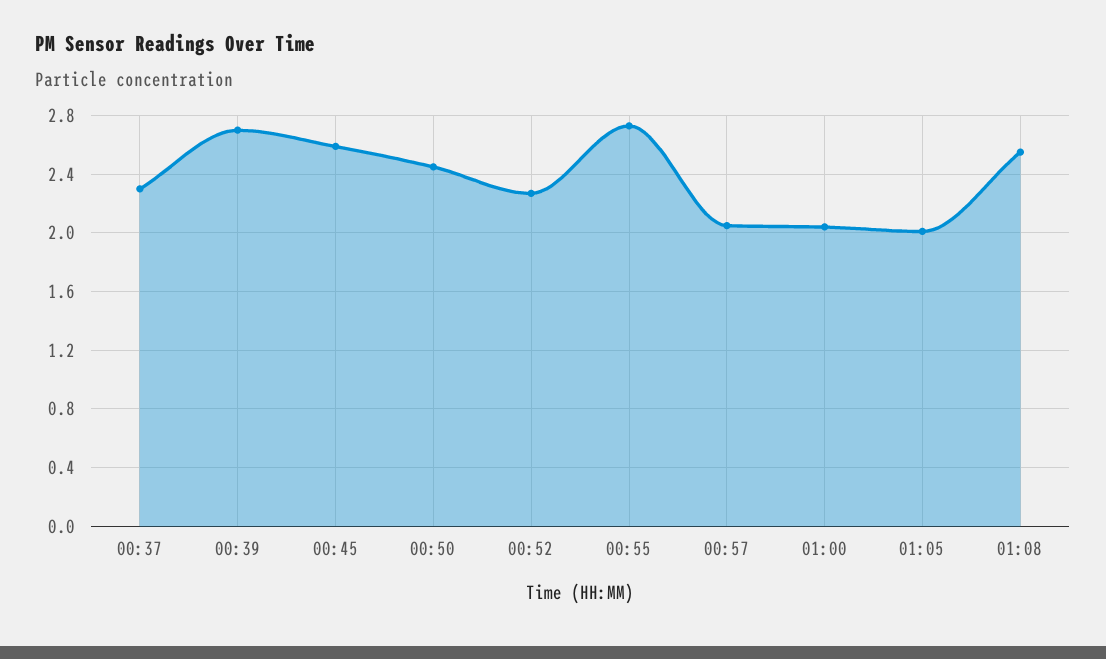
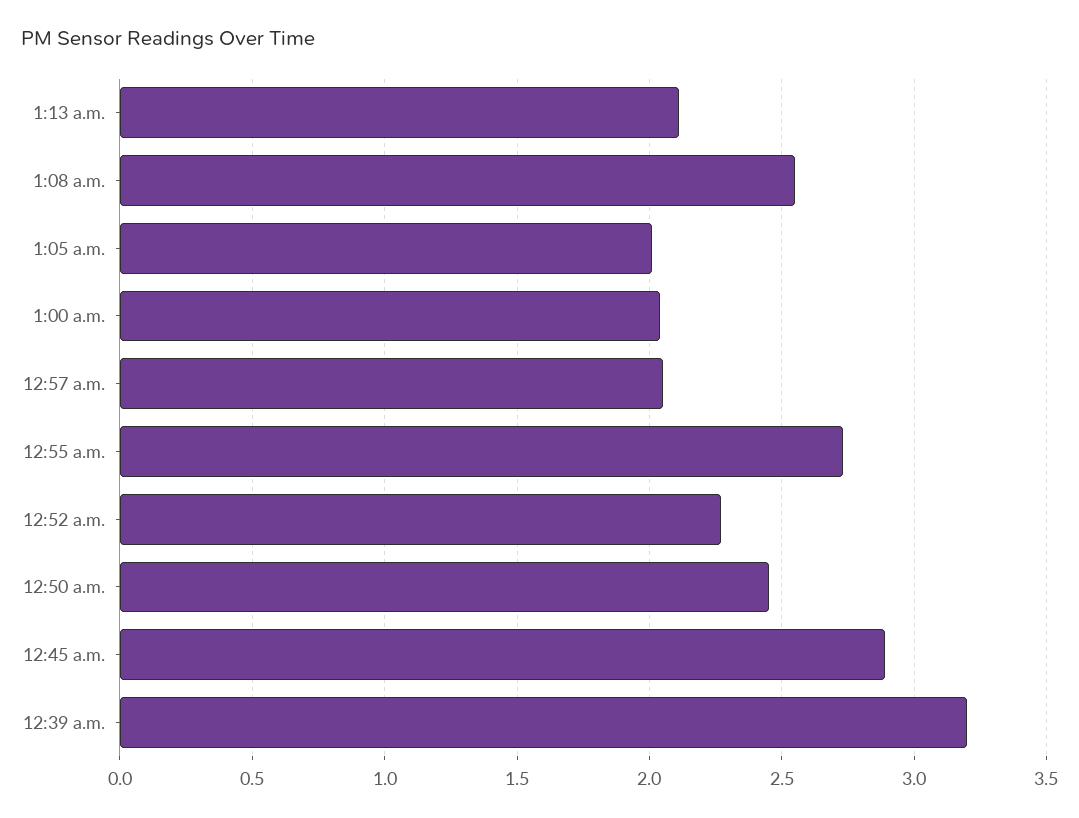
00:37: 2.3 -> none
00:39: 2.7 -> 3.2
00:45: 2.6 -> 2.9
1:13 a.m.: none -> 2.1

